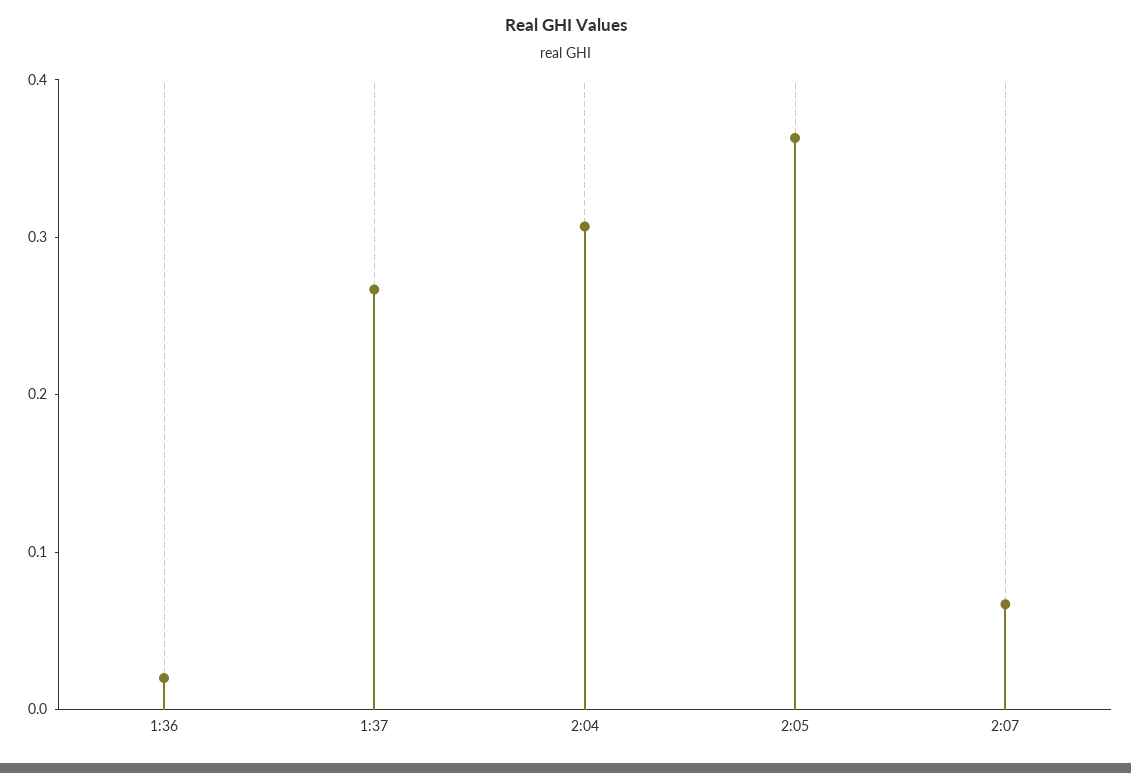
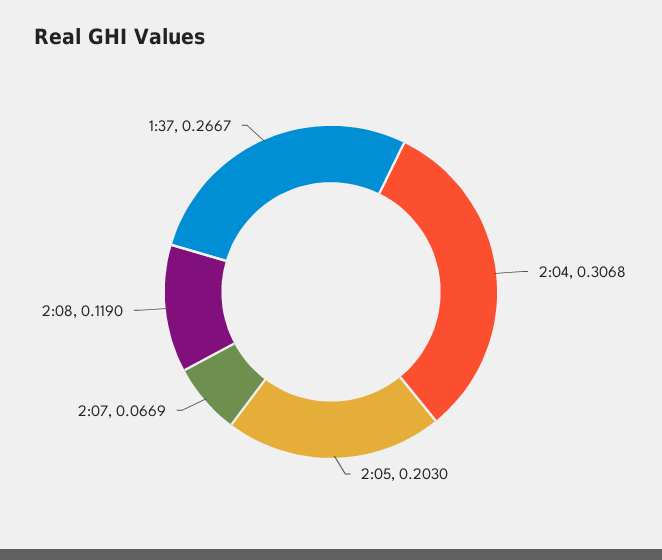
1:36: 0.02 -> none
2:05: 0.36 -> 0.203
2:08: none -> 0.119

